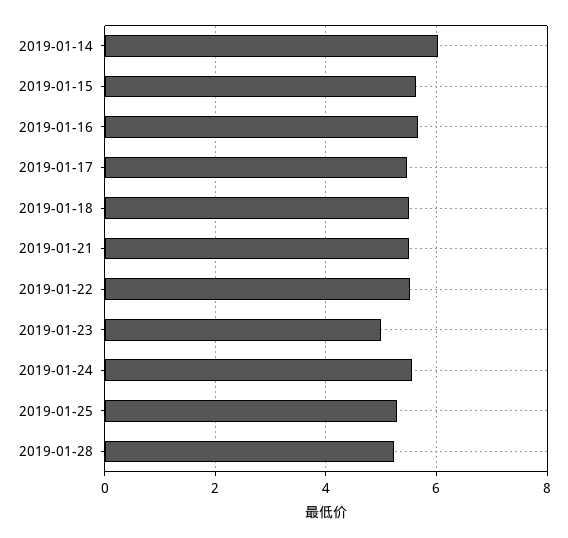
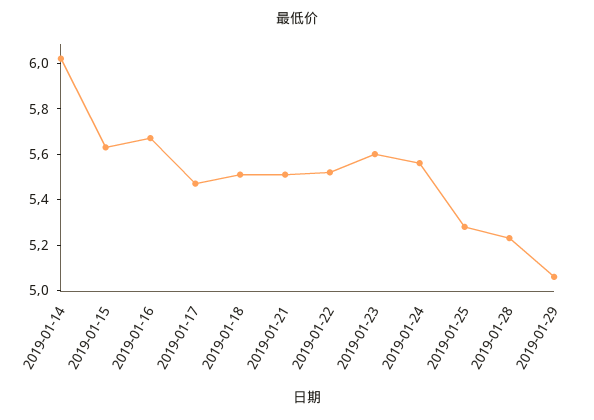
2019-01-23: 5 -> 5.6
2019-01-29: none -> 5.05

